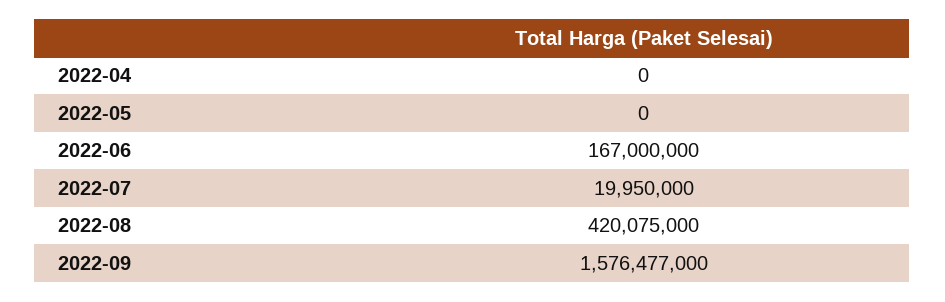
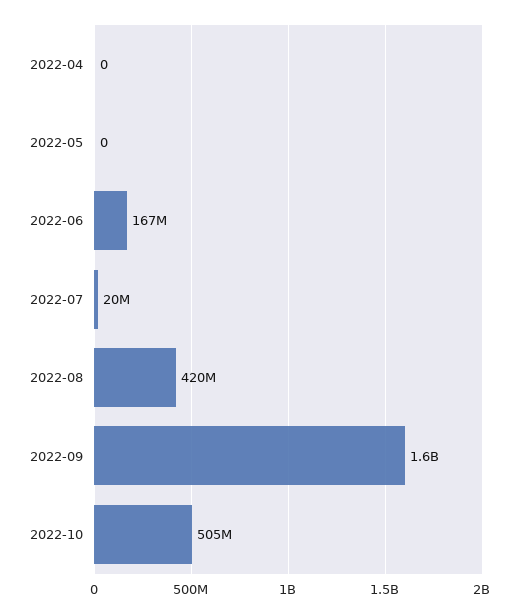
2022-10: none -> 505000000

